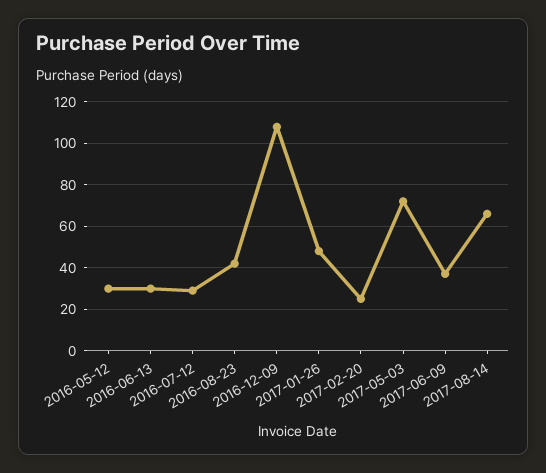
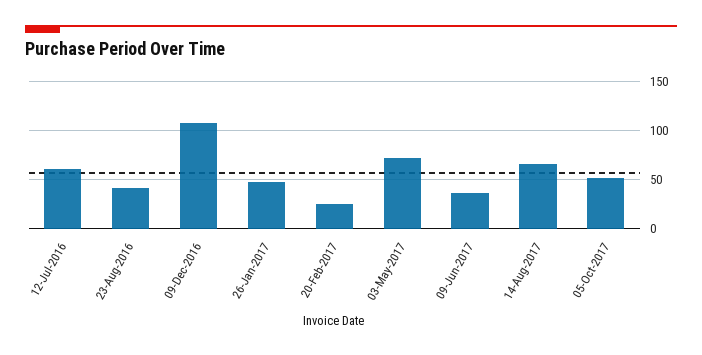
2016-05-12: 30 -> none
2016-06-13: 30 -> none
2016-07-12: 30 -> 60
05-Oct-2017: none -> 50

